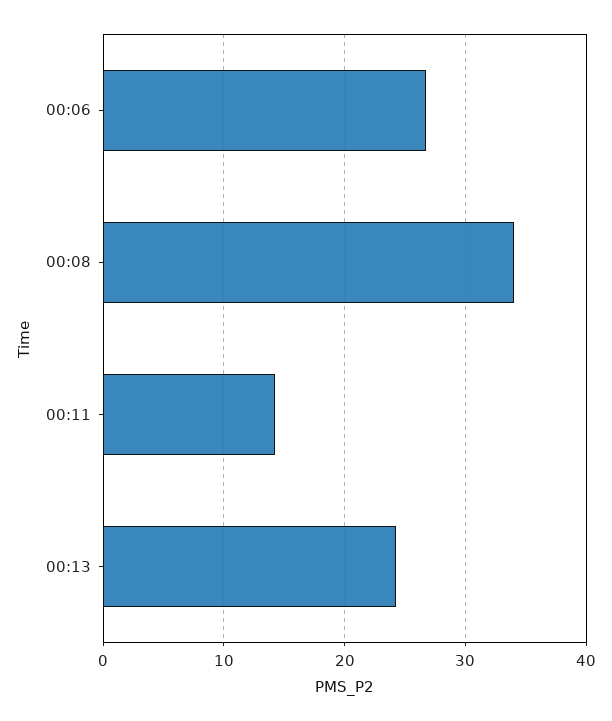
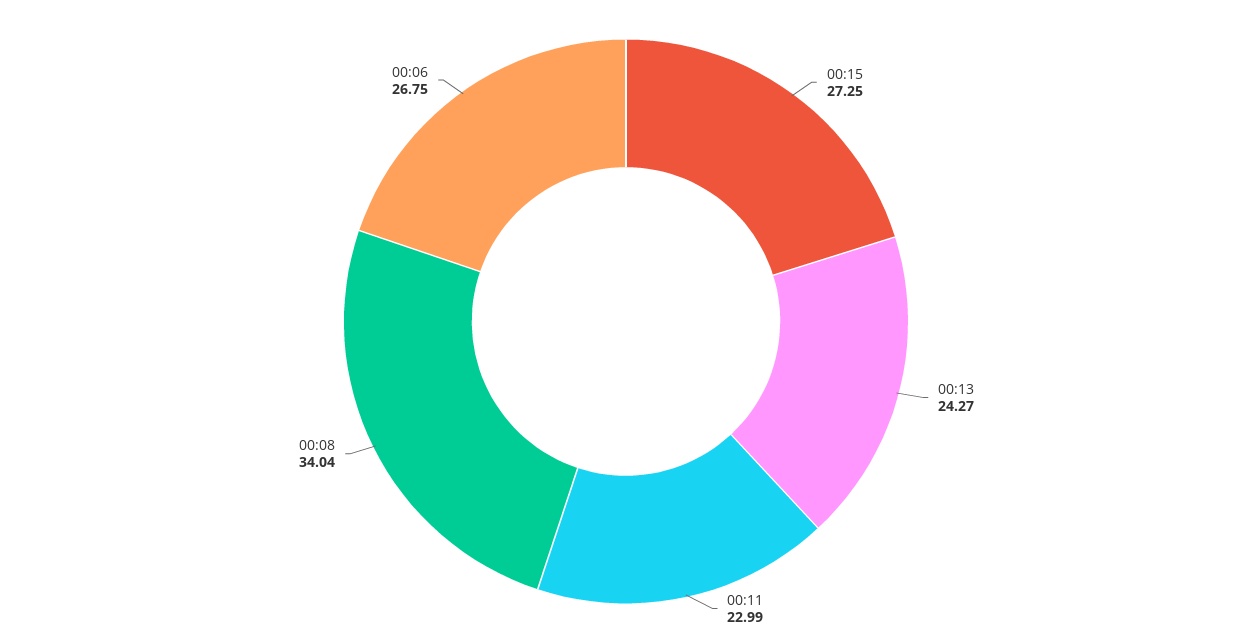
00:11: 14 -> 22.99
00:15: none -> 27.25

